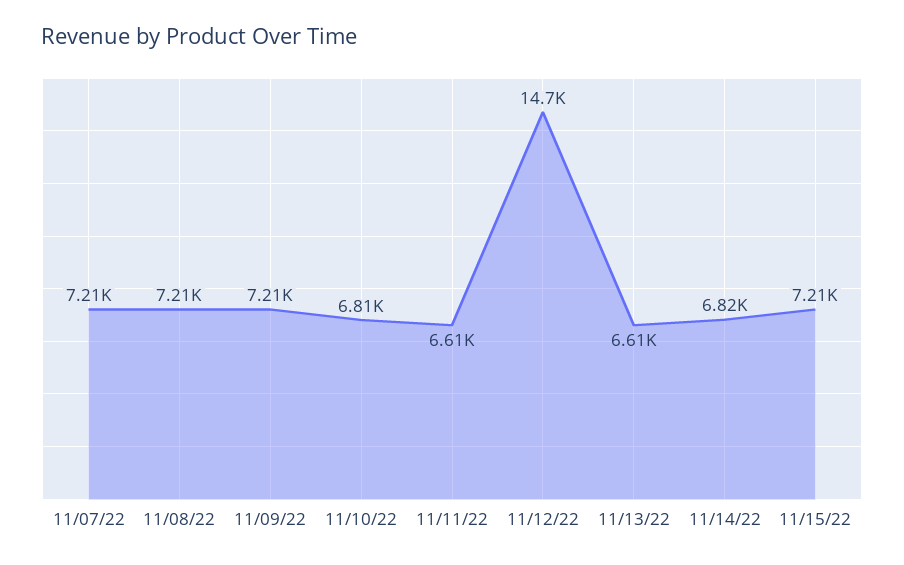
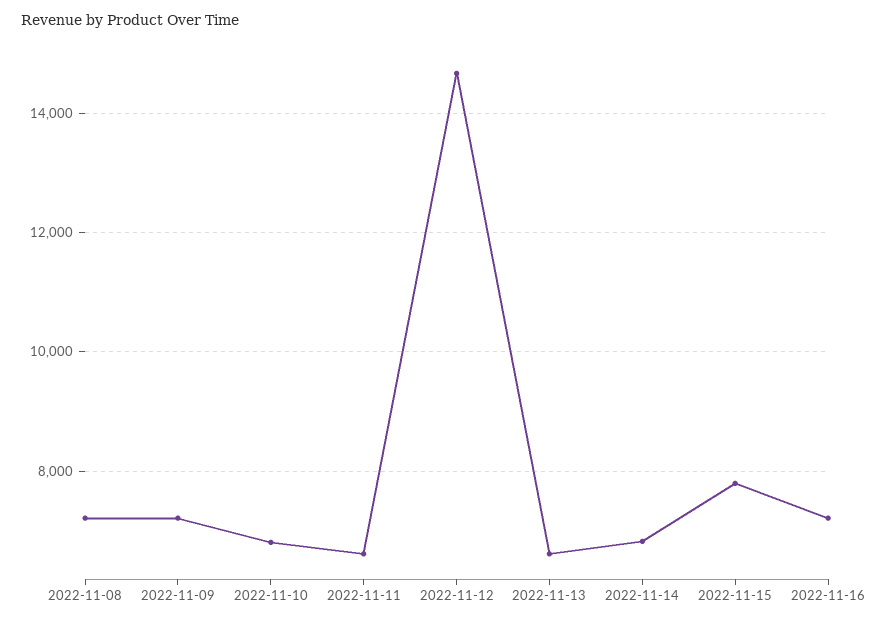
11/07/22: 7210 -> none
11/15/22: 7210 -> 7800
2022-11-16: none -> 7200

